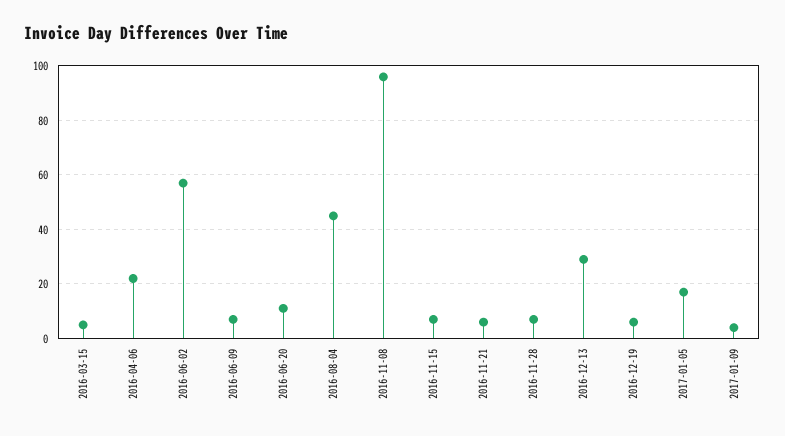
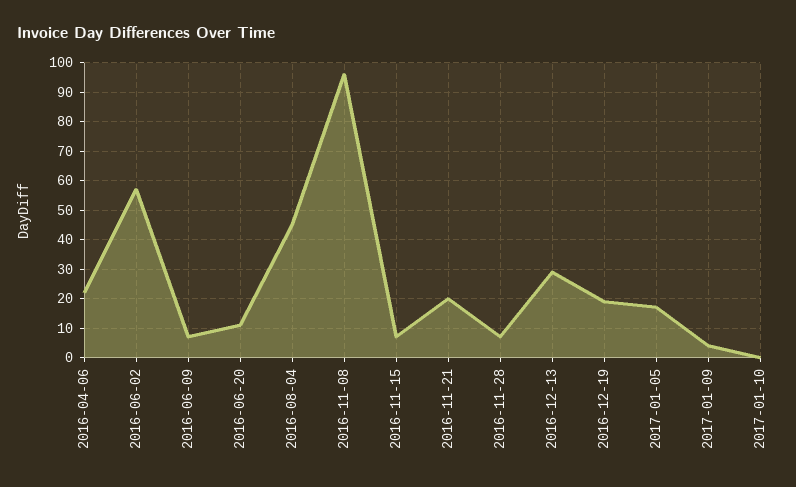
2016-03-15: 5 -> none
2016-11-21: 5 -> 20
2016-12-19: 5 -> 20
2017-01-10: none -> 0

